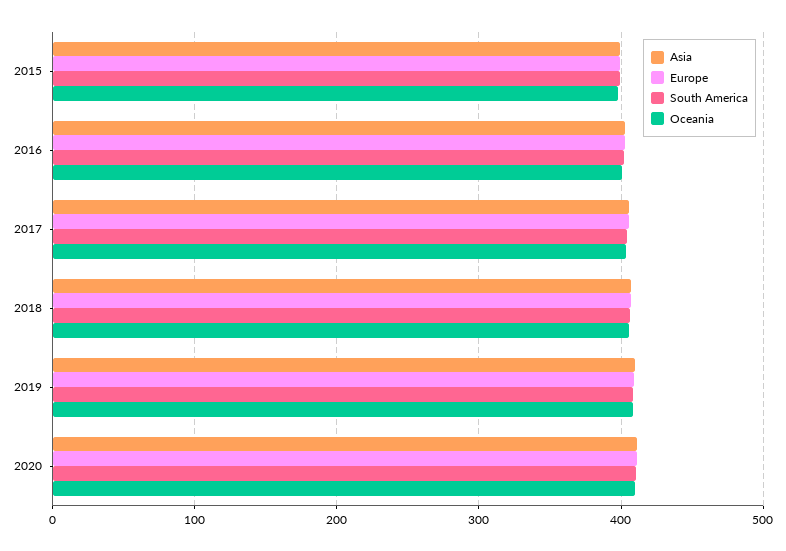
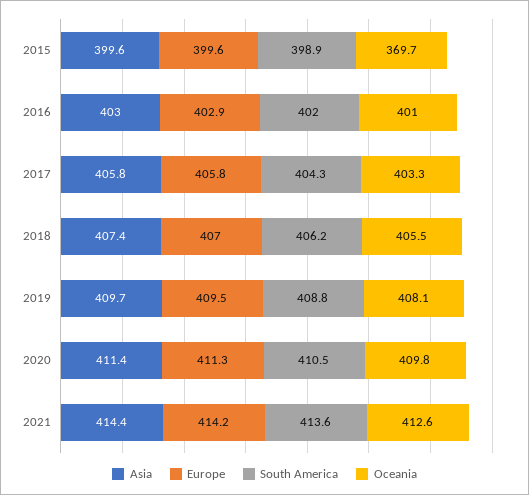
Oceania, 2015: 400 -> 369.7
Asia, 2021: none -> 414.4
Europe, 2021: none -> 414.2
South America, 2021: none -> 413.6
Oceania, 2021: none -> 412.6

